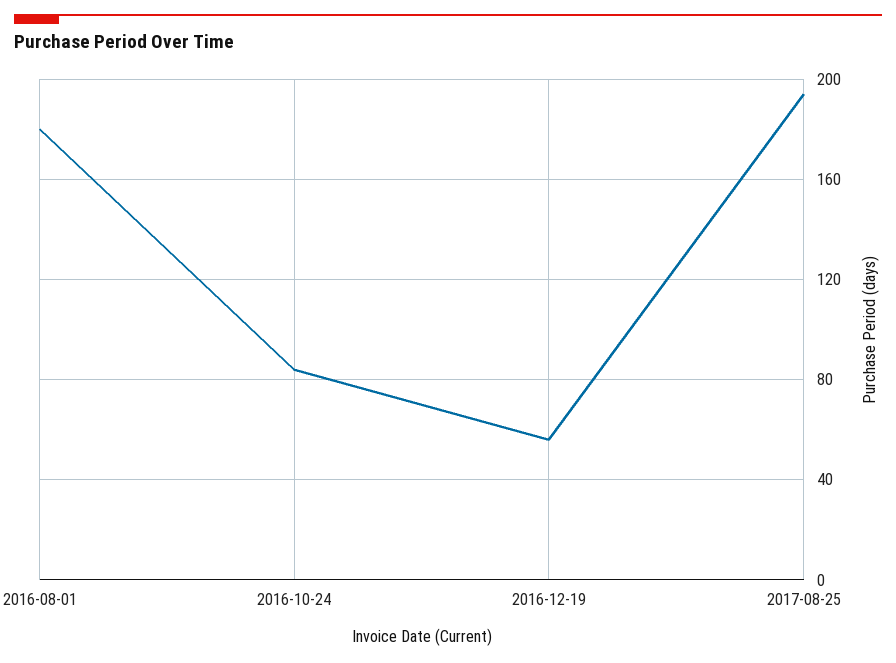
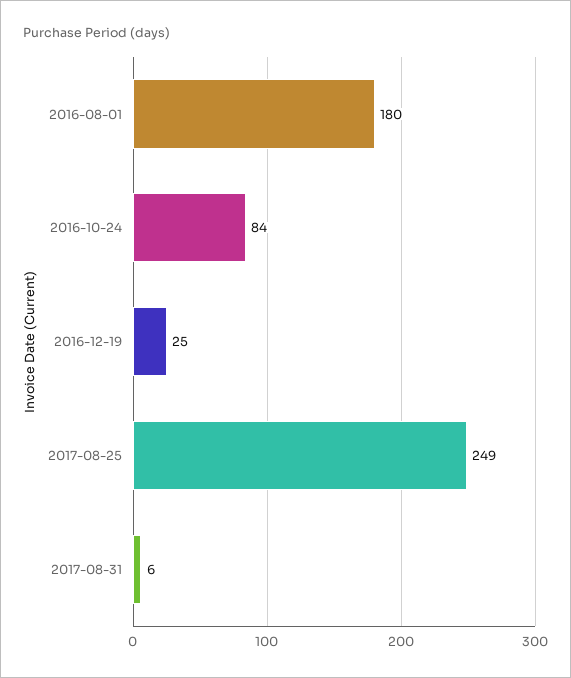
2016-12-19: 55 -> 25
2017-08-25: 195 -> 249
2017-08-31: none -> 6

